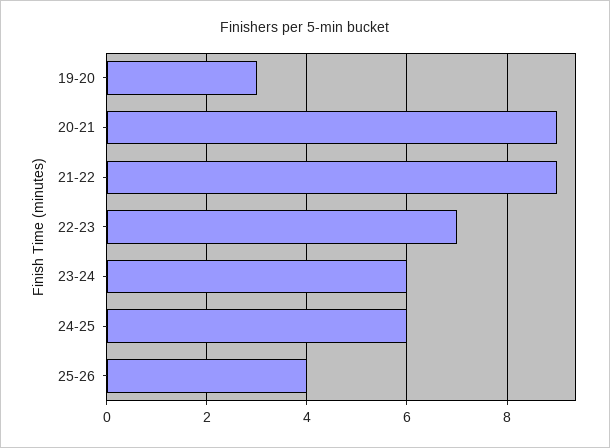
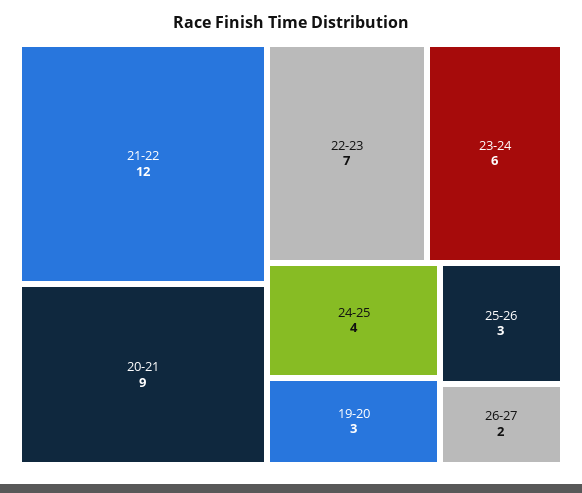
21-22: 9 -> 12
24-25: 6 -> 4
25-26: 4 -> 3
26-27: none -> 2

